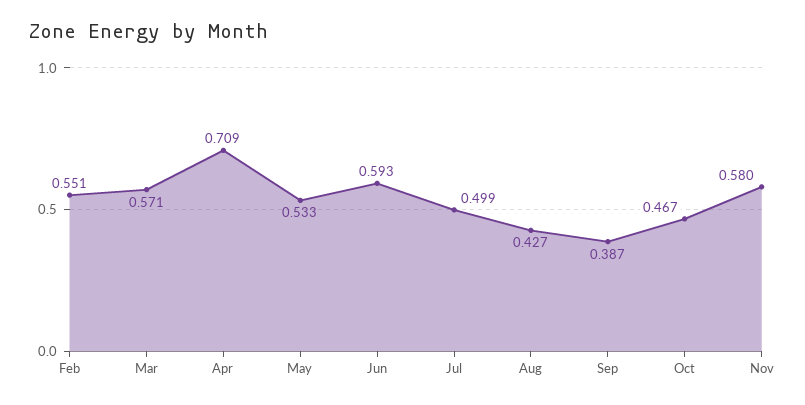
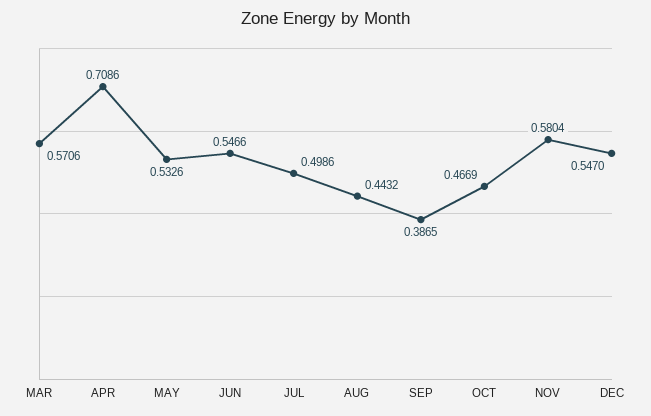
Feb: 0.551 -> none
Jun: 0.593 -> 0.5466
Aug: 0.427 -> 0.4432
DEC: none -> 0.547

